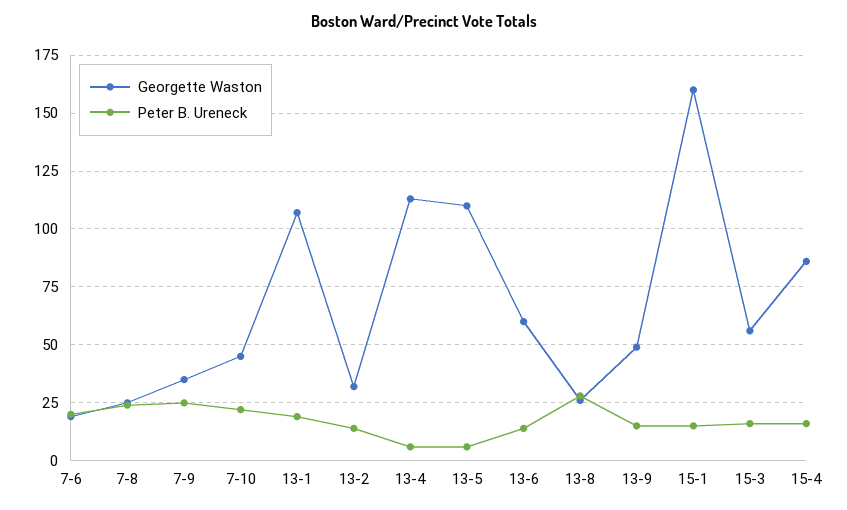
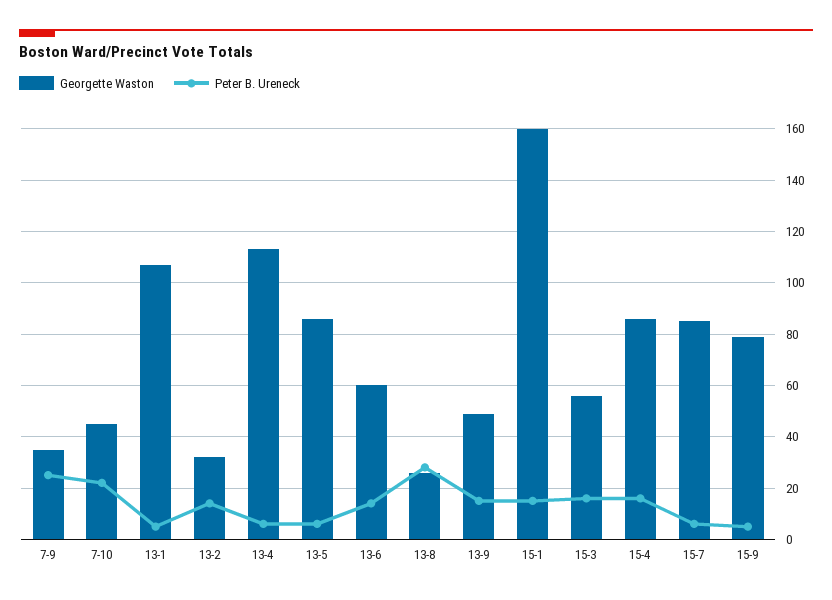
Georgette Waston, 7-6: 20 -> none
Peter B. Ureneck, 7-6: 20 -> none
Georgette Waston, 7-8: 25 -> none
Peter B. Ureneck, 7-8: 25 -> none
Peter B. Ureneck, 13-1: 20 -> 5
Georgette Waston, 13-5: 110 -> 85
Georgette Waston, 15-7: none -> 85
Peter B. Ureneck, 15-7: none -> 5
Georgette Waston, 15-9: none -> 80
Peter B. Ureneck, 15-9: none -> 5

